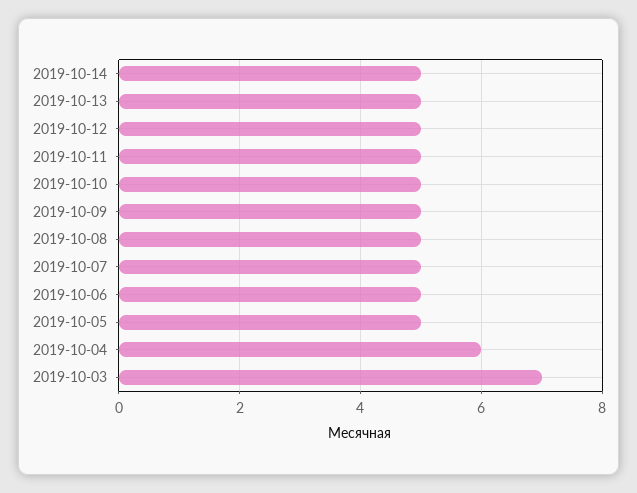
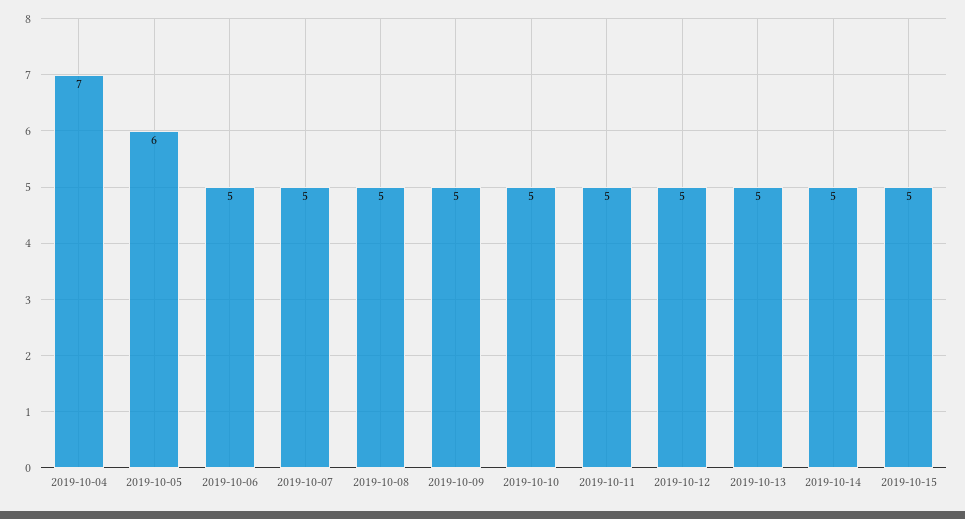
2019-10-05: 5 -> 6
2019-10-04: 6 -> 7
2019-10-03: 7 -> none
2019-10-15: none -> 5

